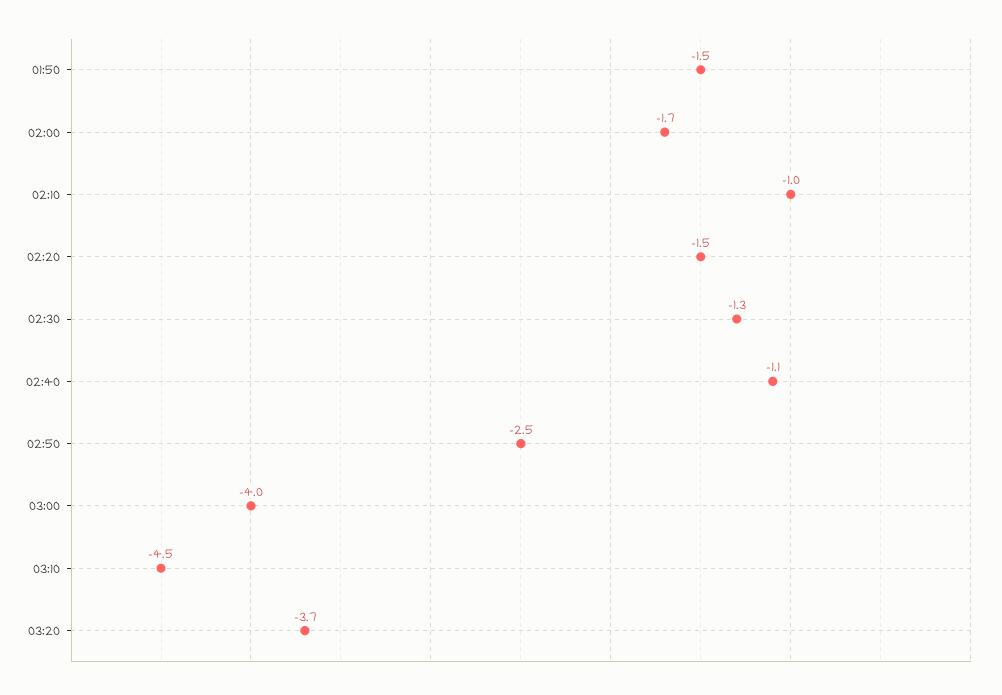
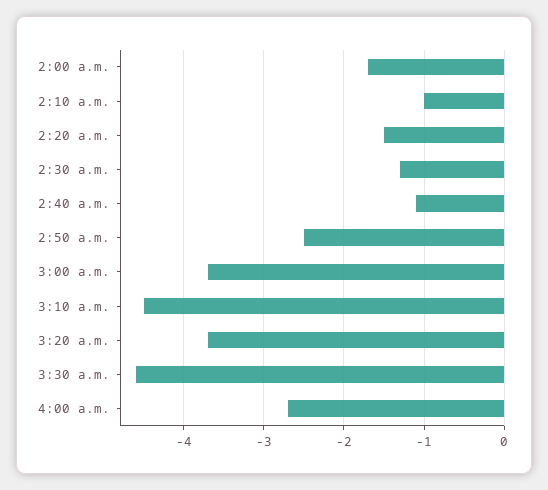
01:50: -1.5 -> none
03:00: -4 -> -3.7
3:30 a.m.: none -> -4.6
4:00 a.m.: none -> -2.7

